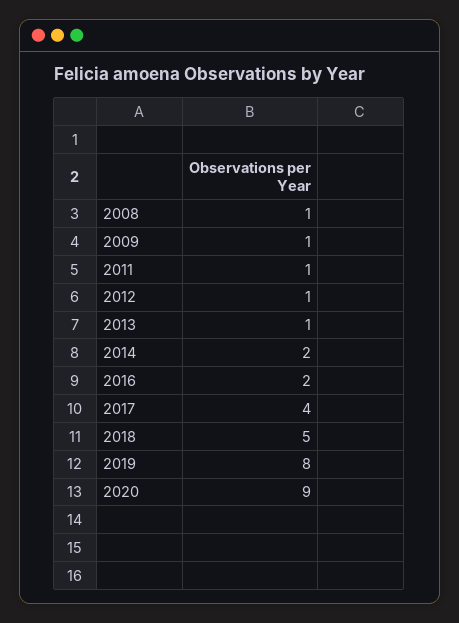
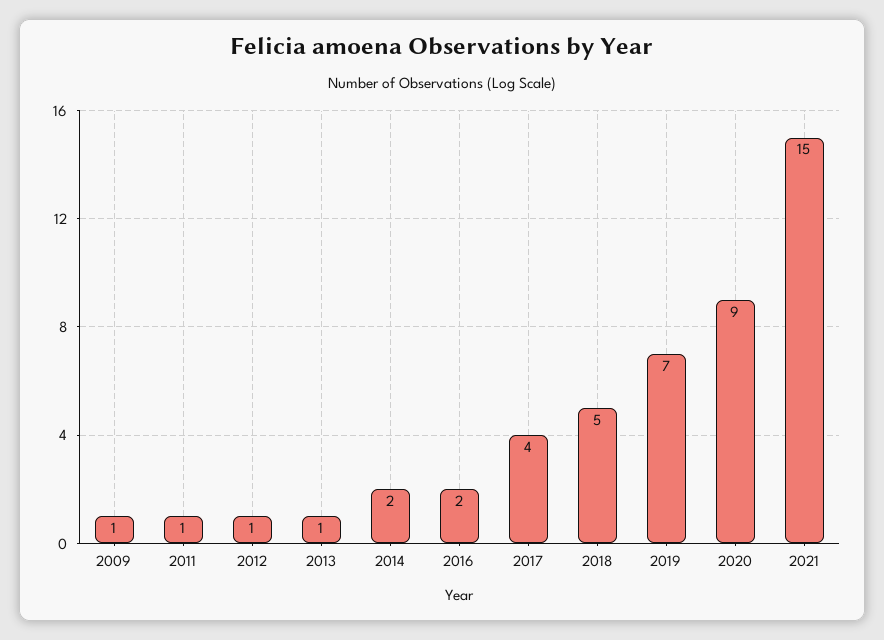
2008: 1 -> none
2019: 8 -> 7
2021: none -> 15

